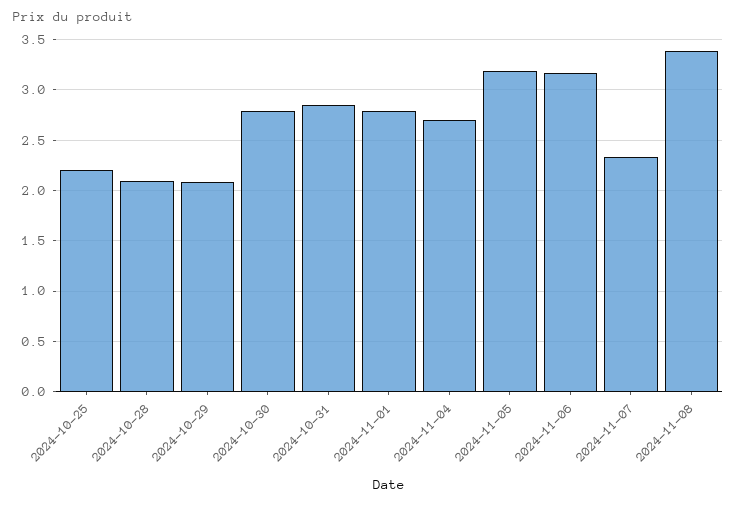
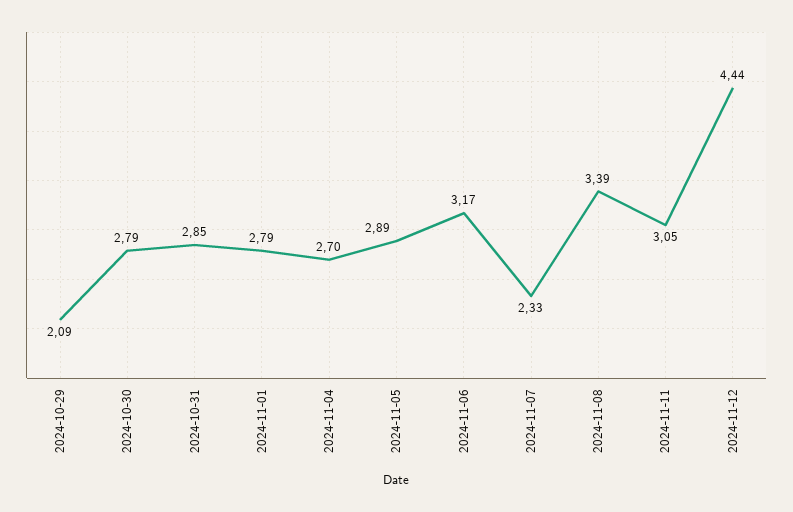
2024-10-25: 2.2 -> none
2024-10-28: 2.1 -> none
2024-11-05: 3.2 -> 2.89
2024-11-11: none -> 3.05
2024-11-12: none -> 4.44

